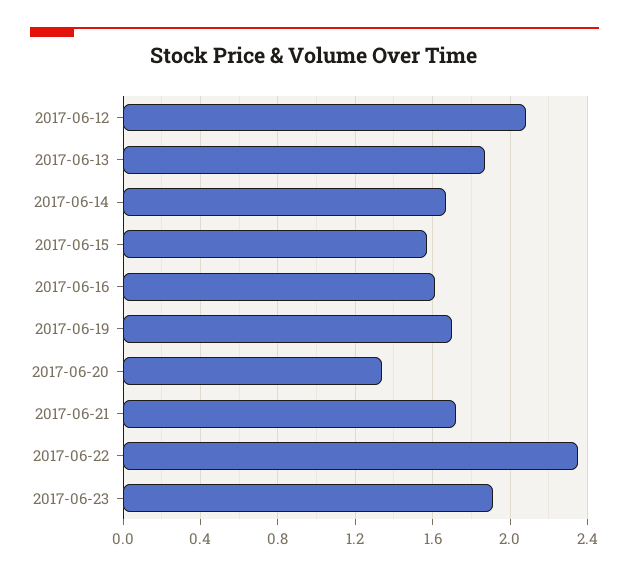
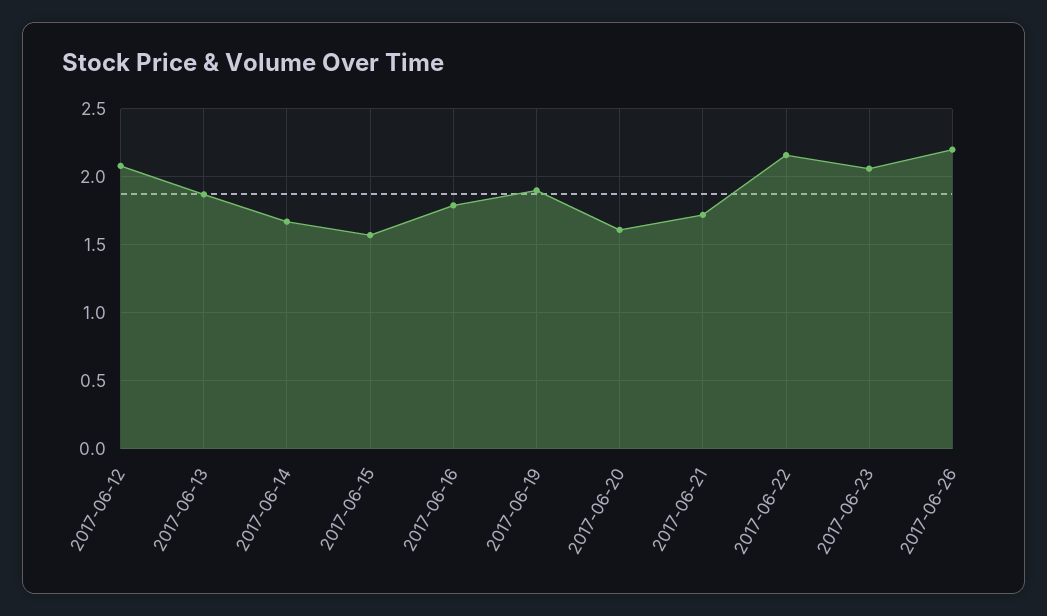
2017-06-16: 1.6 -> 1.8
2017-06-19: 1.7 -> 1.9
2017-06-20: 1.35 -> 1.6
2017-06-22: 2.35 -> 2.15
2017-06-23: 1.9 -> 2.05
2017-06-26: none -> 2.2

